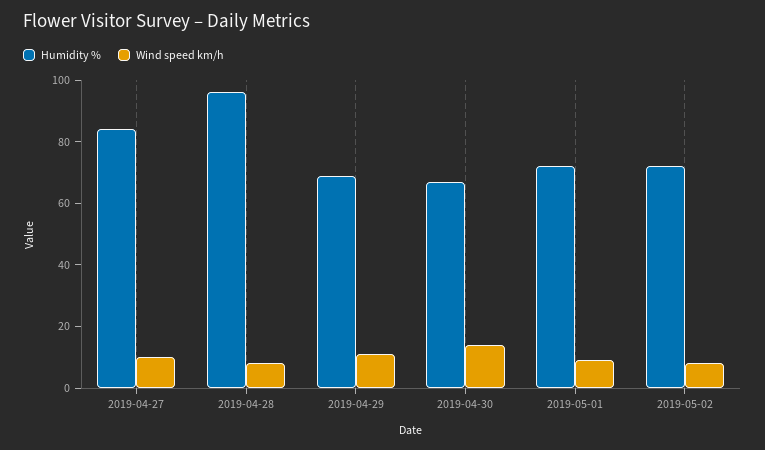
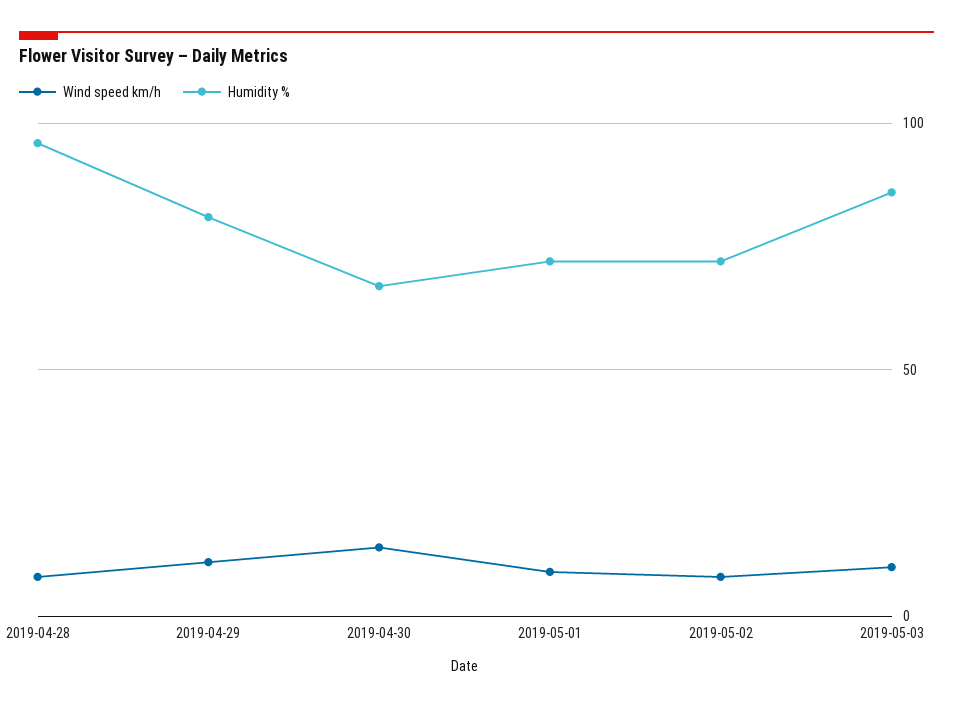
Humidity %, 2019-04-27: 85 -> none
Wind speed km/h, 2019-04-27: 10 -> none
Humidity %, 2019-04-29: 70 -> 80
Wind speed km/h, 2019-05-03: none -> 10
Humidity %, 2019-05-03: none -> 85

